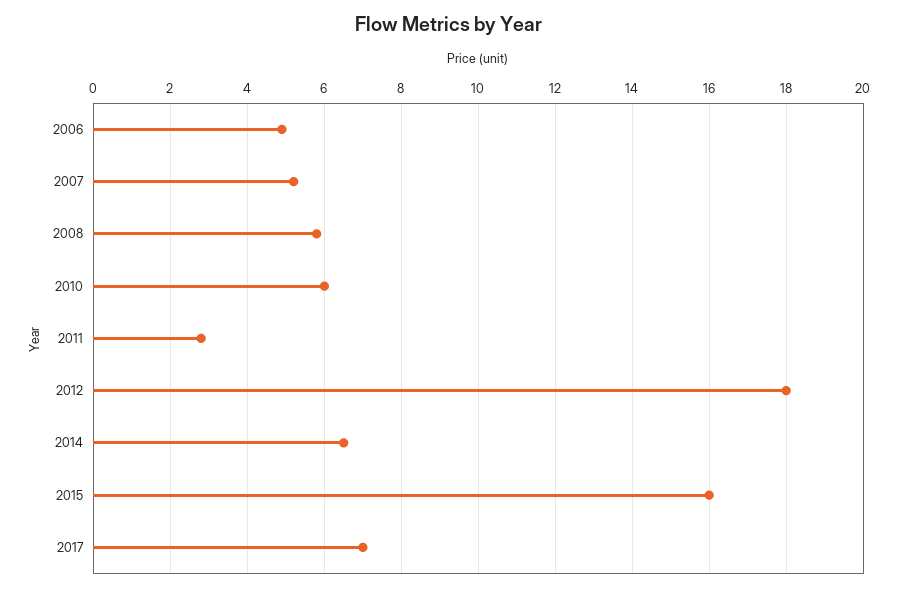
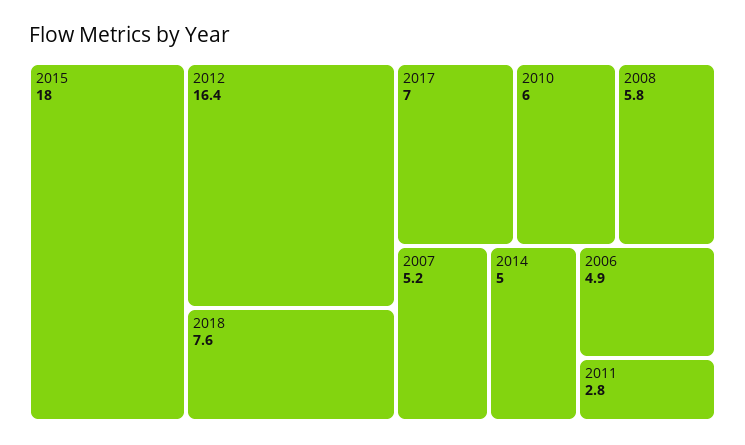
2012: 18 -> 16.4
2014: 6.5 -> 5
2015: 16 -> 18
2018: none -> 7.6

